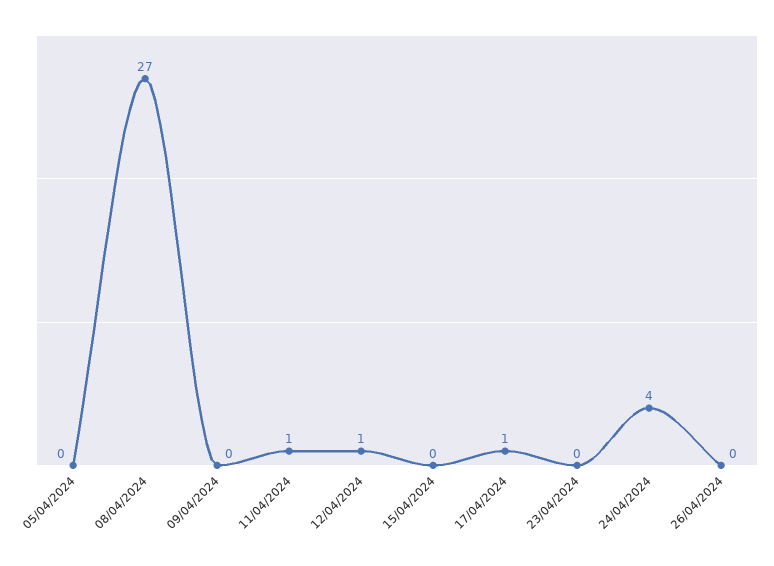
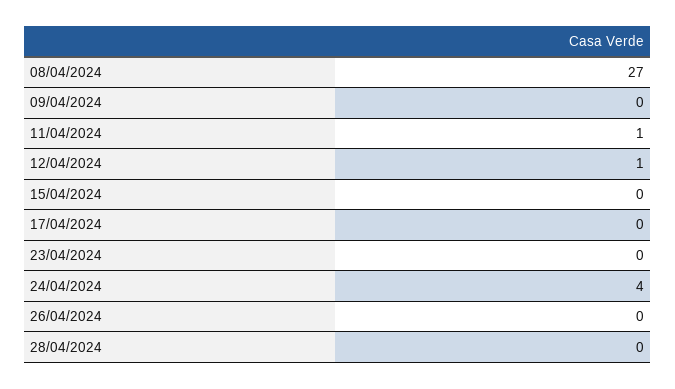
05/04/2024: 0 -> none
17/04/2024: 1 -> 0
28/04/2024: none -> 0

